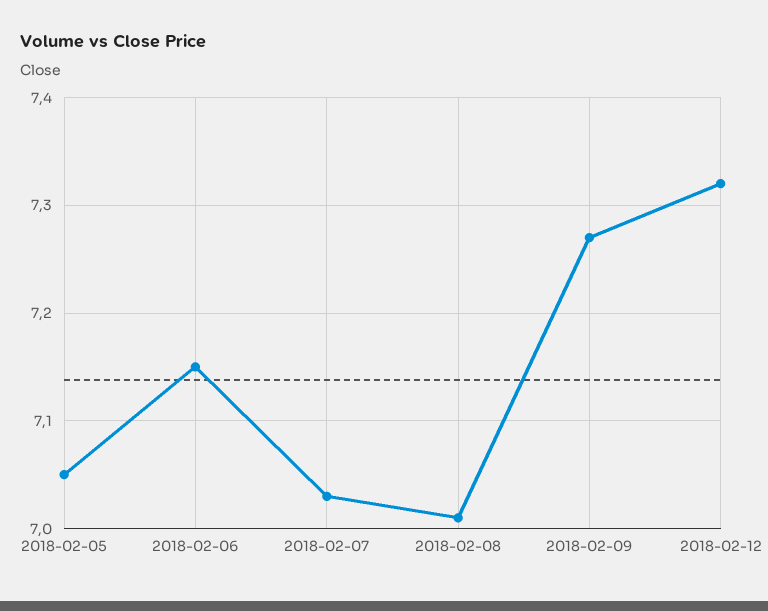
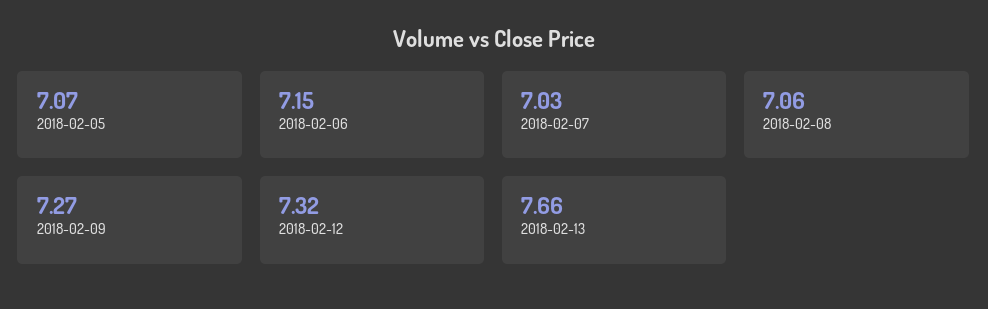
2018-02-05: 7.05 -> 7.07
2018-02-08: 7.01 -> 7.06
2018-02-13: none -> 7.66

